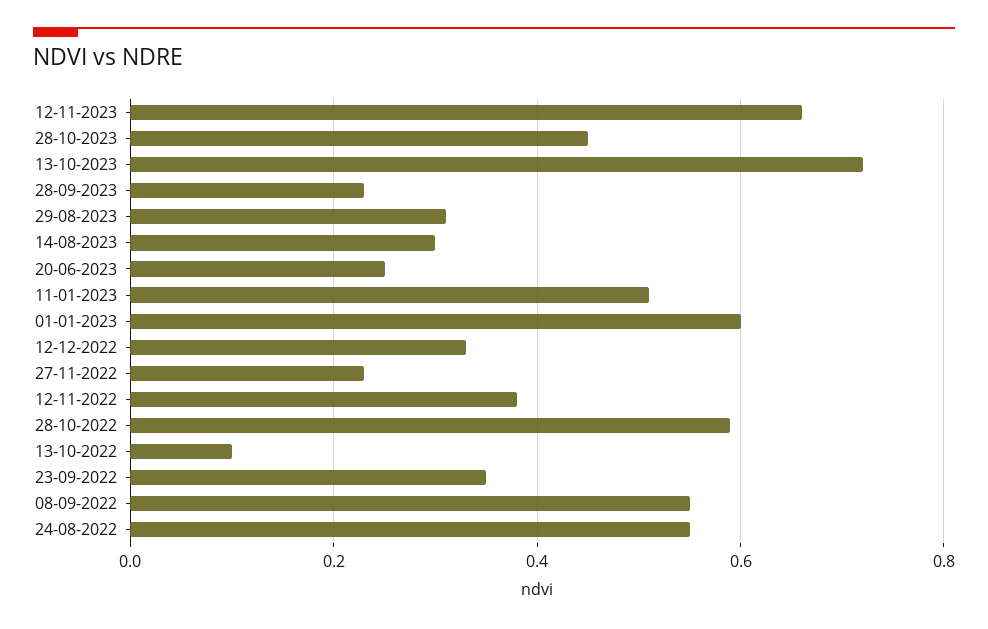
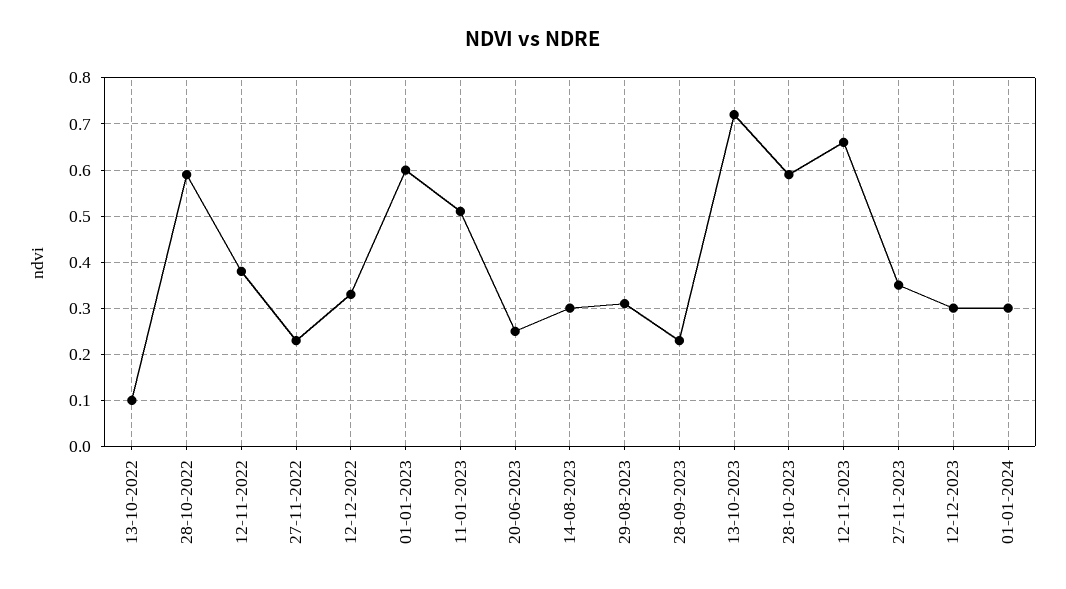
28-10-2023: 0.45 -> 0.6
23-09-2022: 0.35 -> none
08-09-2022: 0.55 -> none
24-08-2022: 0.55 -> none
27-11-2023: none -> 0.35
12-12-2023: none -> 0.3
01-01-2024: none -> 0.3

